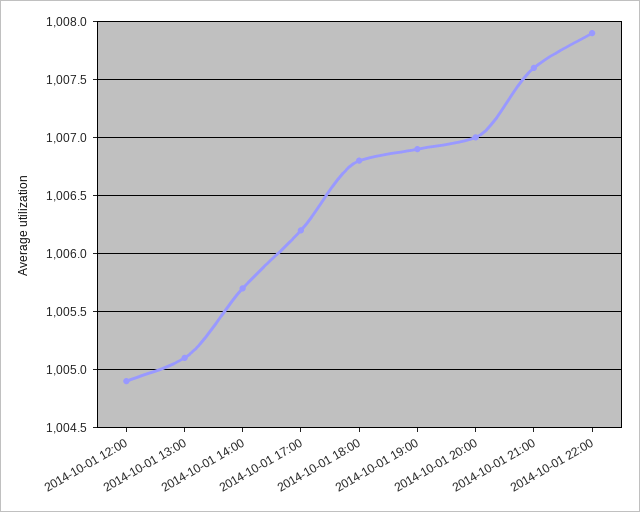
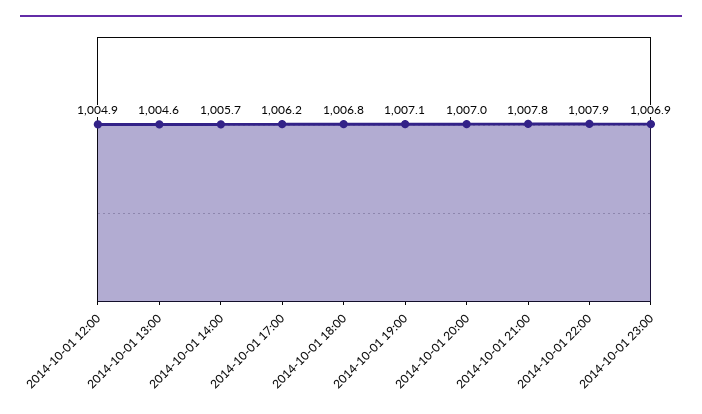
2014-10-01 13:00: 1005.1 -> 1004.6
2014-10-01 19:00: 1006.9 -> 1007.1
2014-10-01 21:00: 1007.6 -> 1007.8
2014-10-01 23:00: none -> 1006.9

